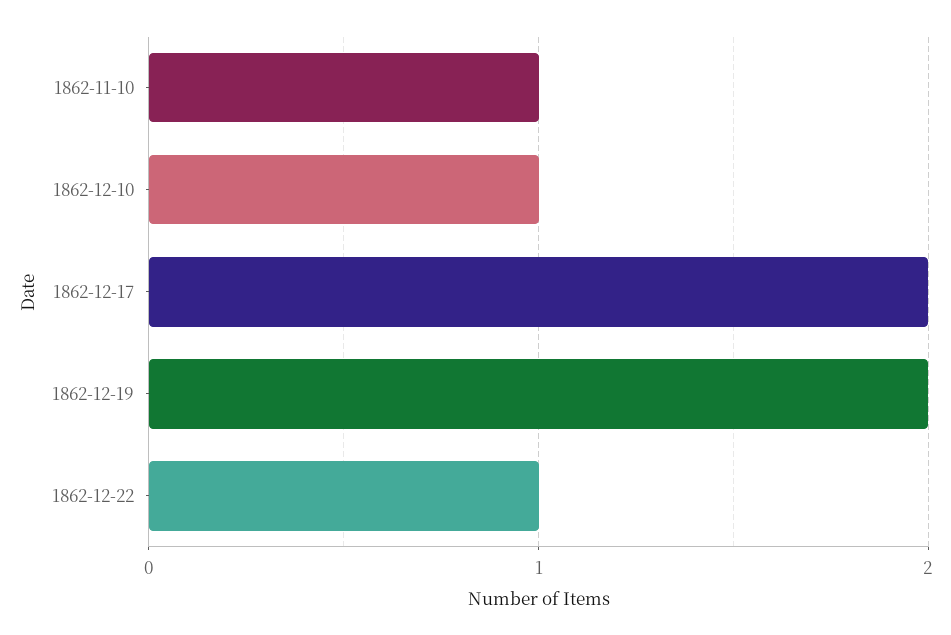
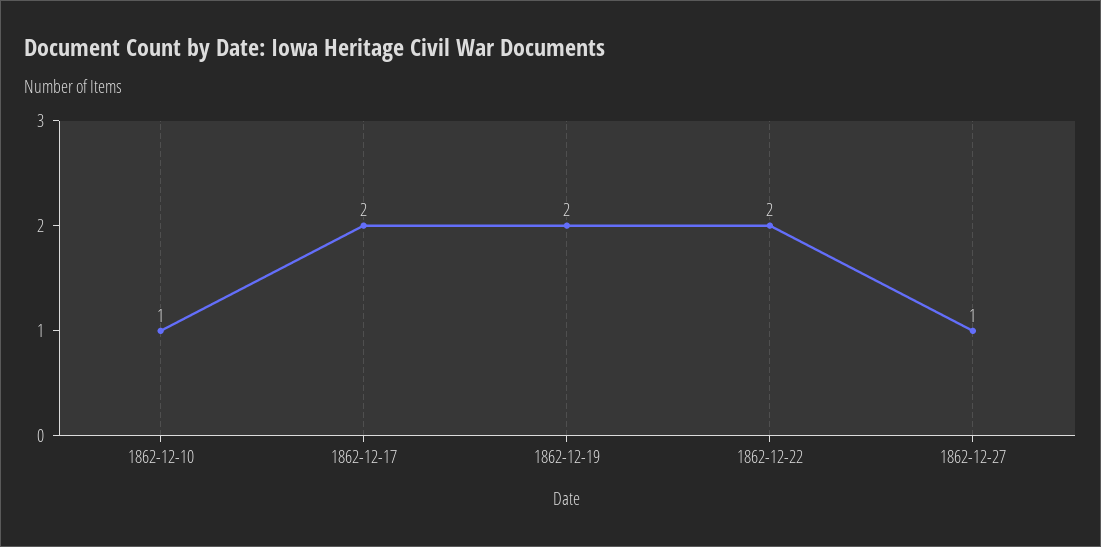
1862-11-10: 1 -> none
1862-12-22: 1 -> 2
1862-12-27: none -> 1

